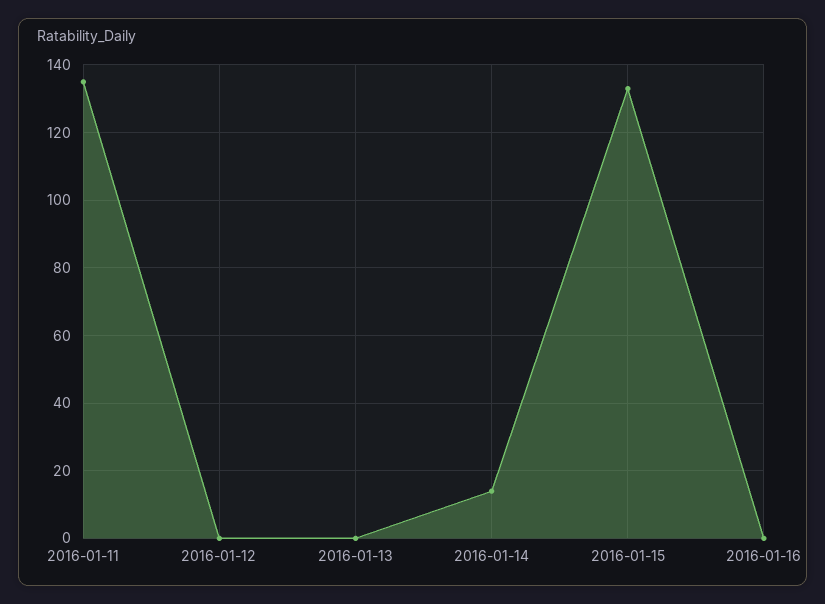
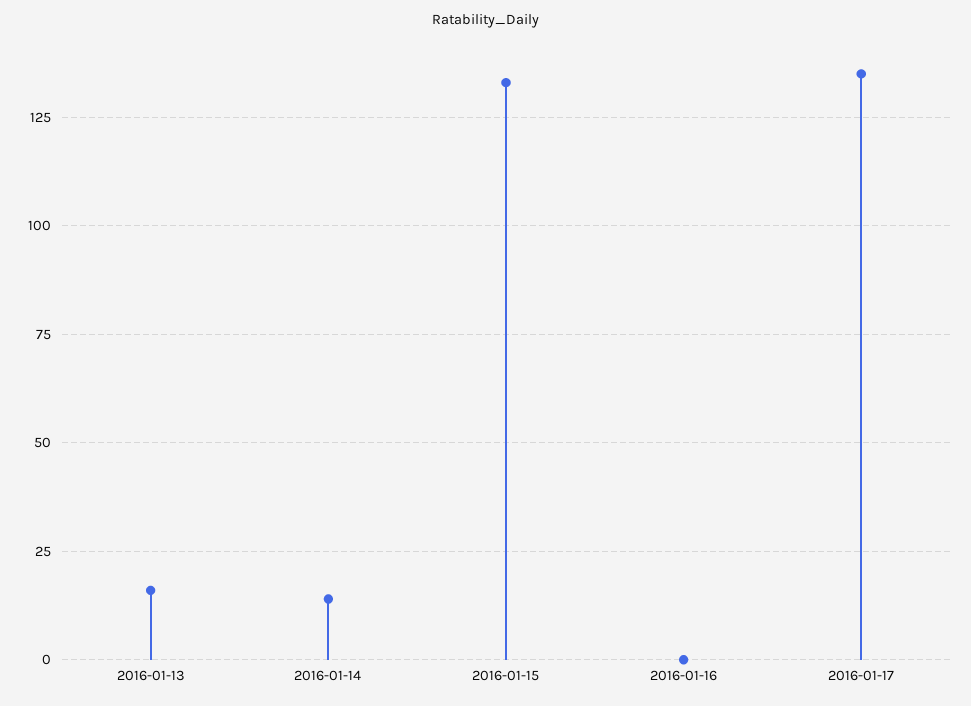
2016-01-11: 135 -> none
2016-01-12: 0 -> none
2016-01-13: 0 -> 15
2016-01-17: none -> 135

